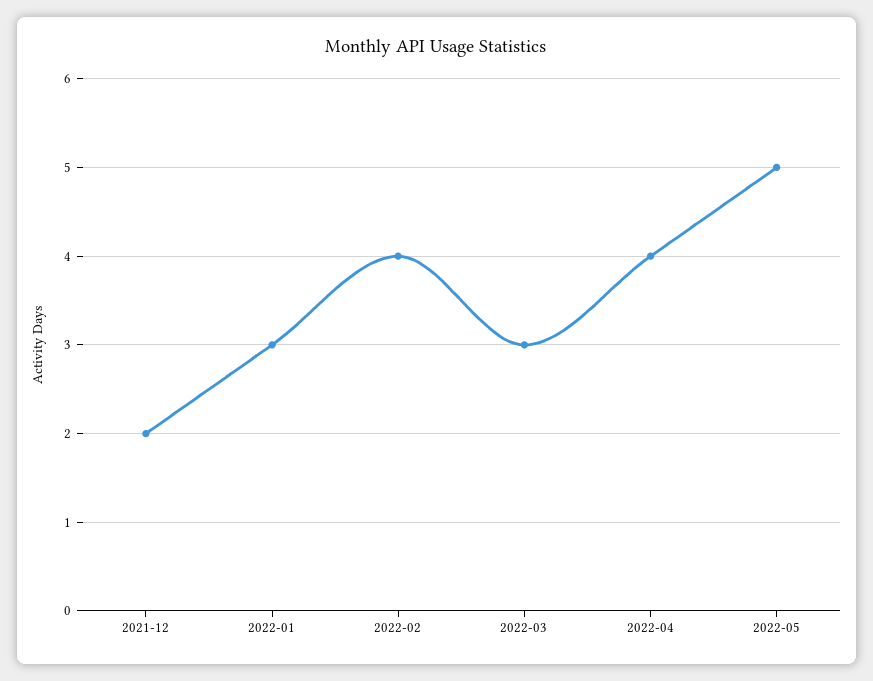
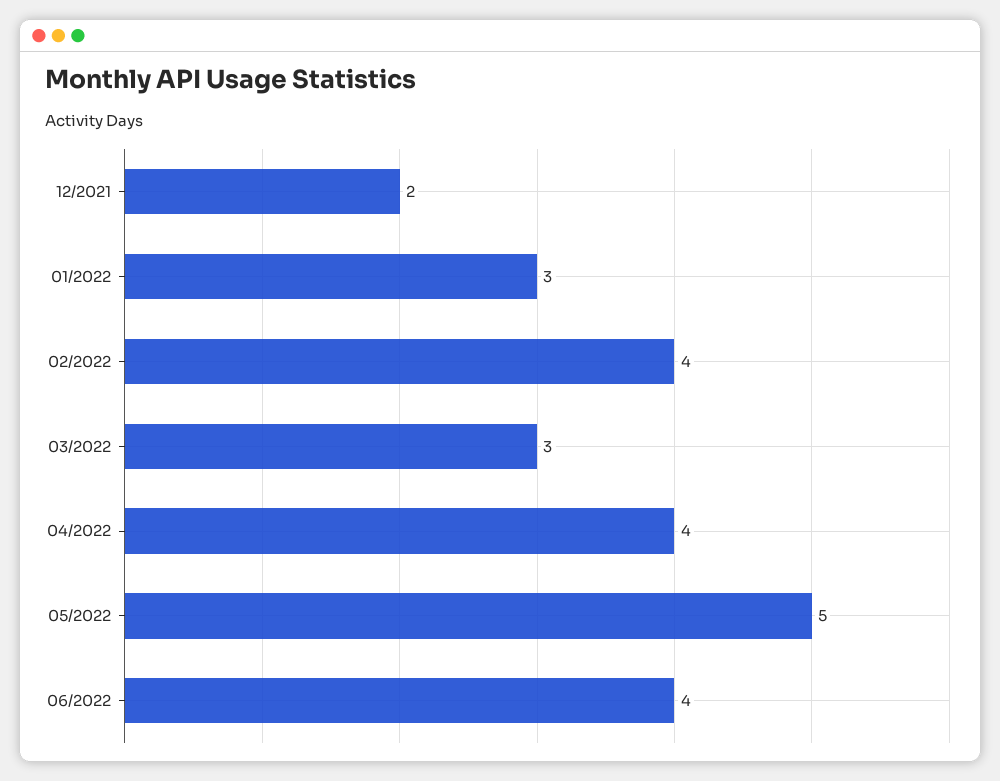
06/2022: none -> 4

